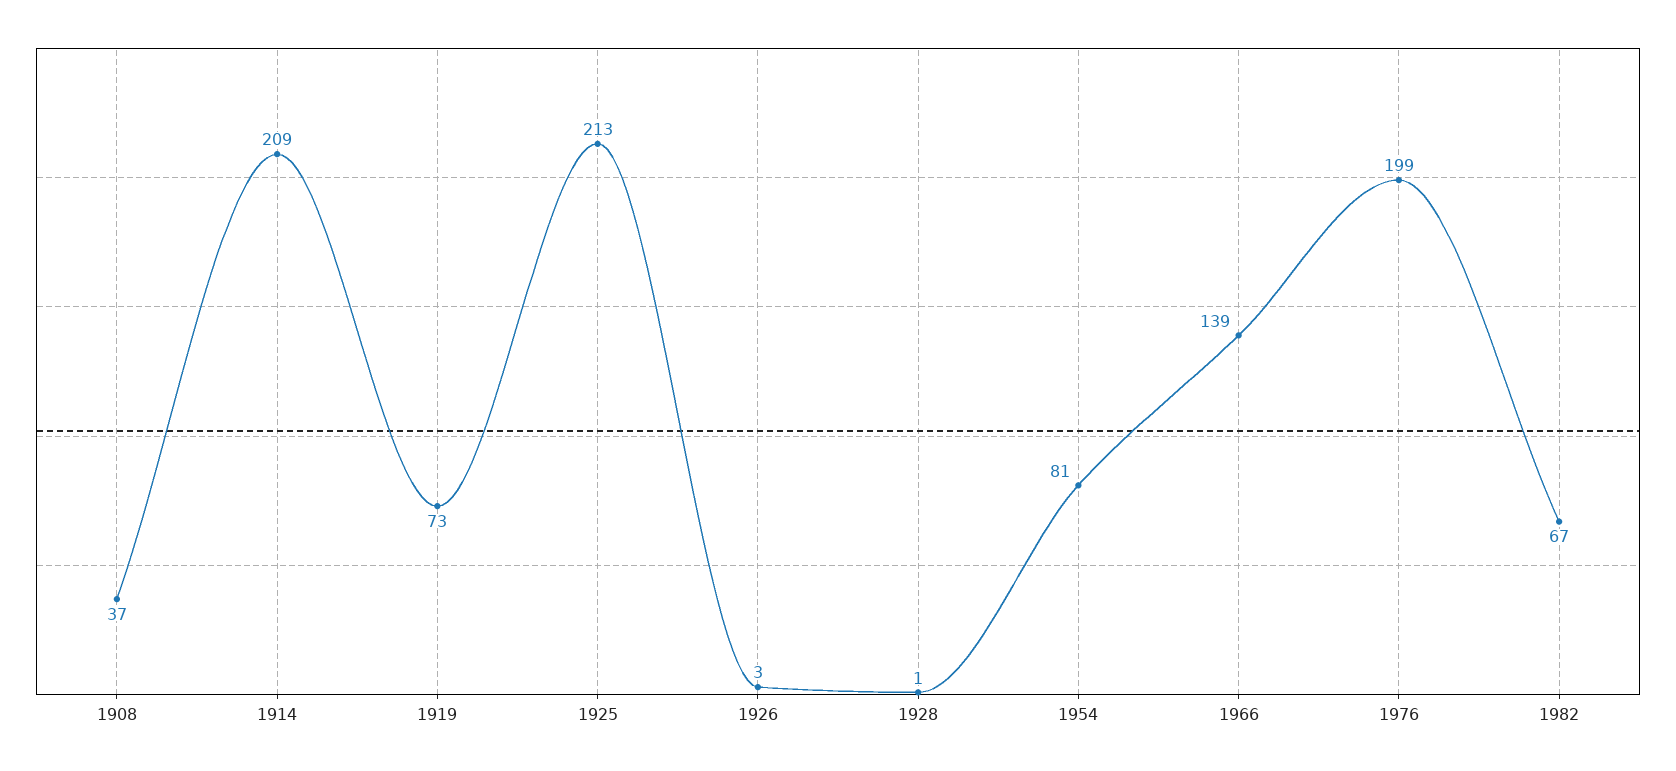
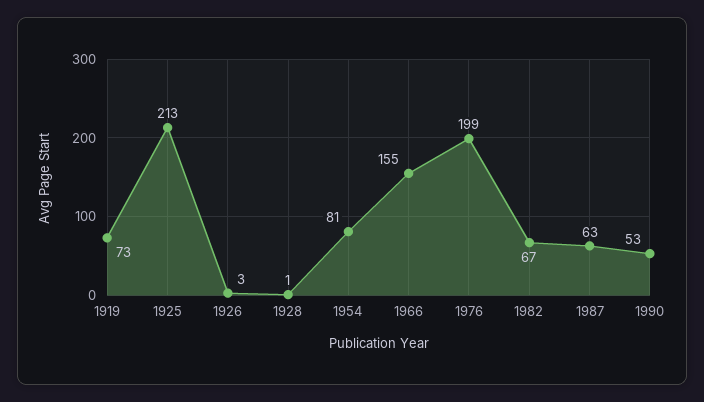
1908: 37 -> none
1914: 209 -> none
1966: 139 -> 155
1987: none -> 63
1990: none -> 53

